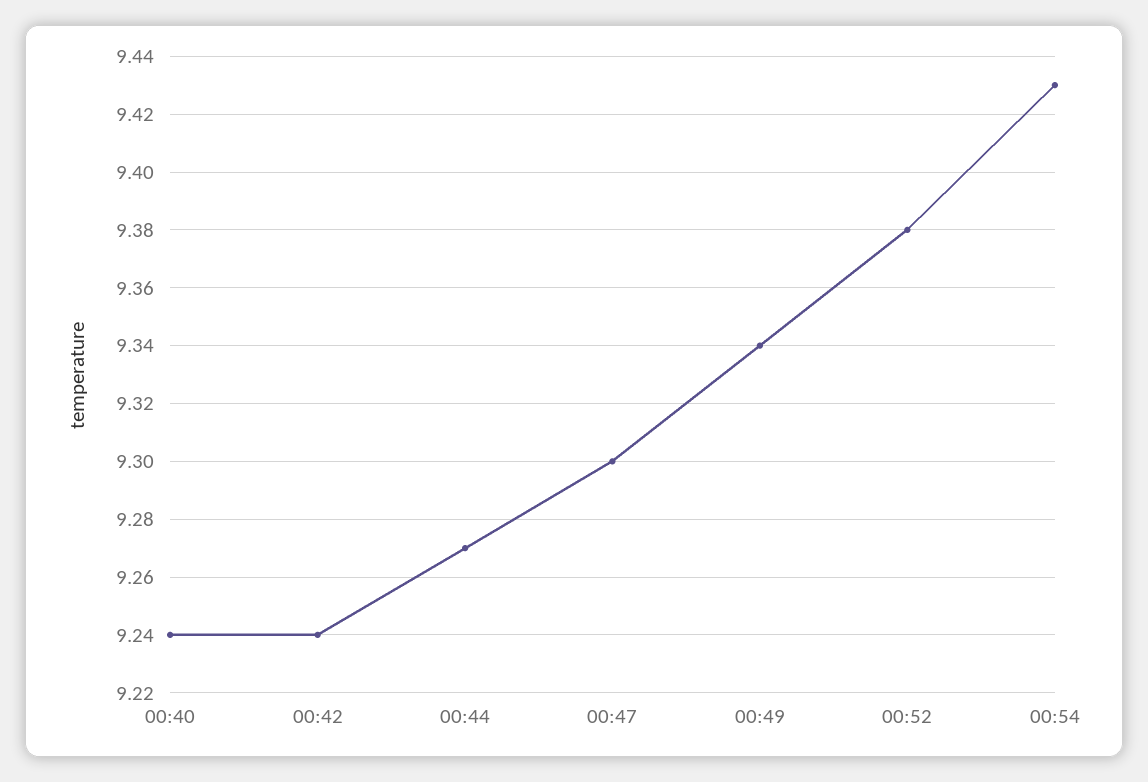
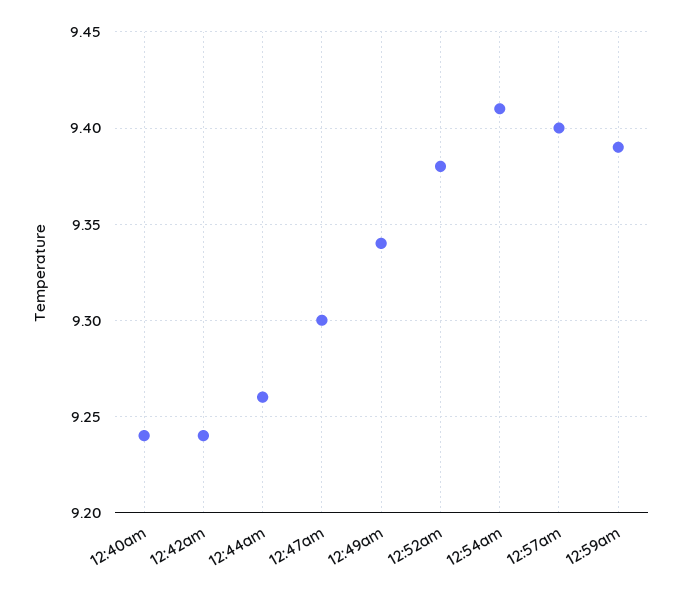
00:44: 9.27 -> 9.26
00:54: 9.43 -> 9.41
12:57am: none -> 9.4
12:59am: none -> 9.39

